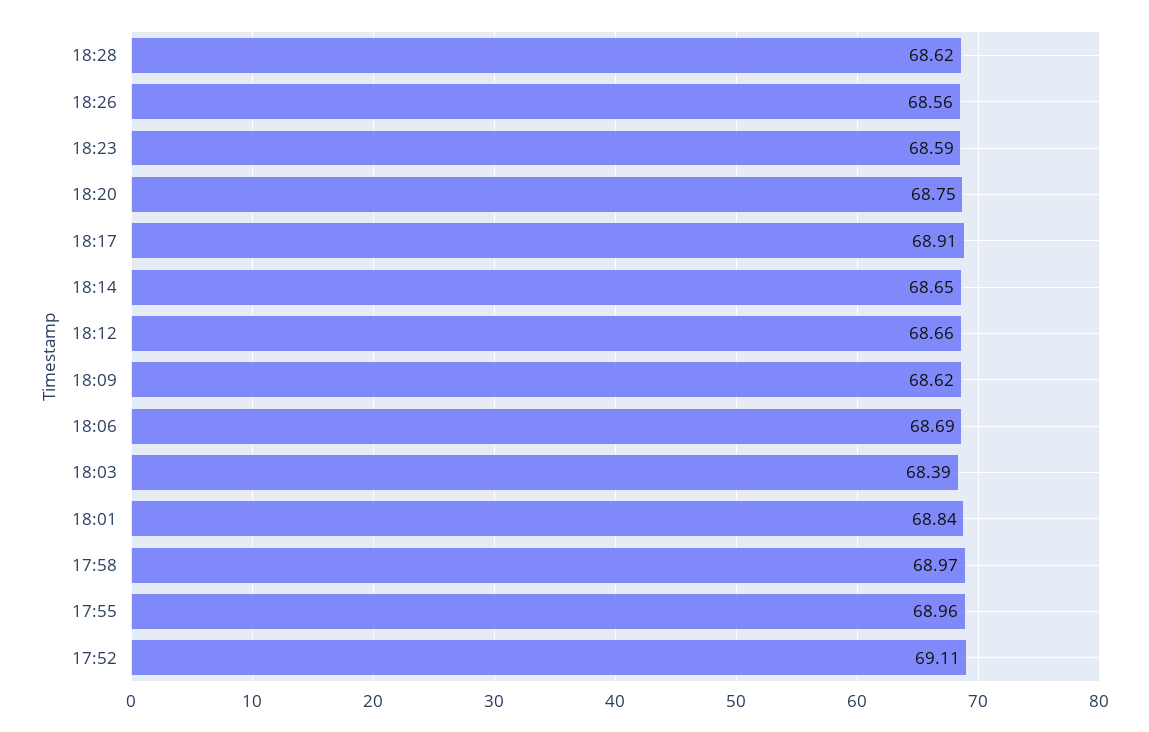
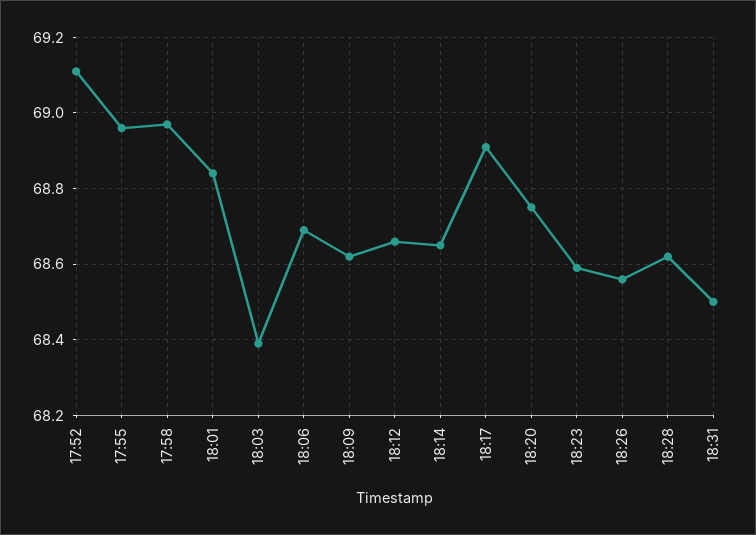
18:31: none -> 68.5

